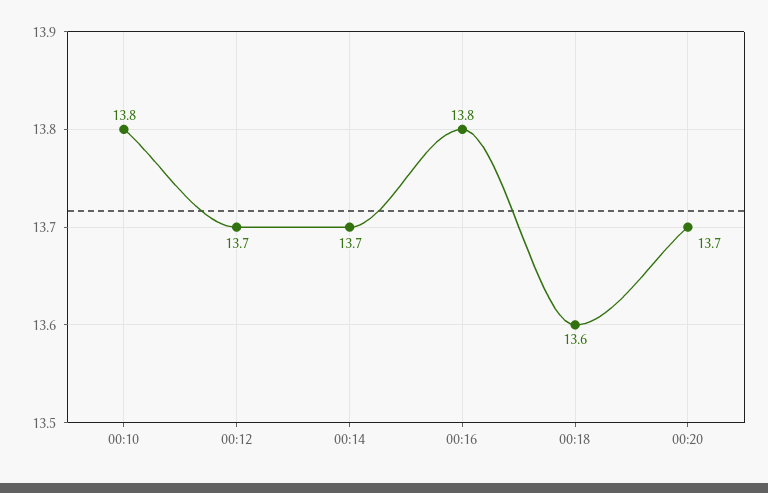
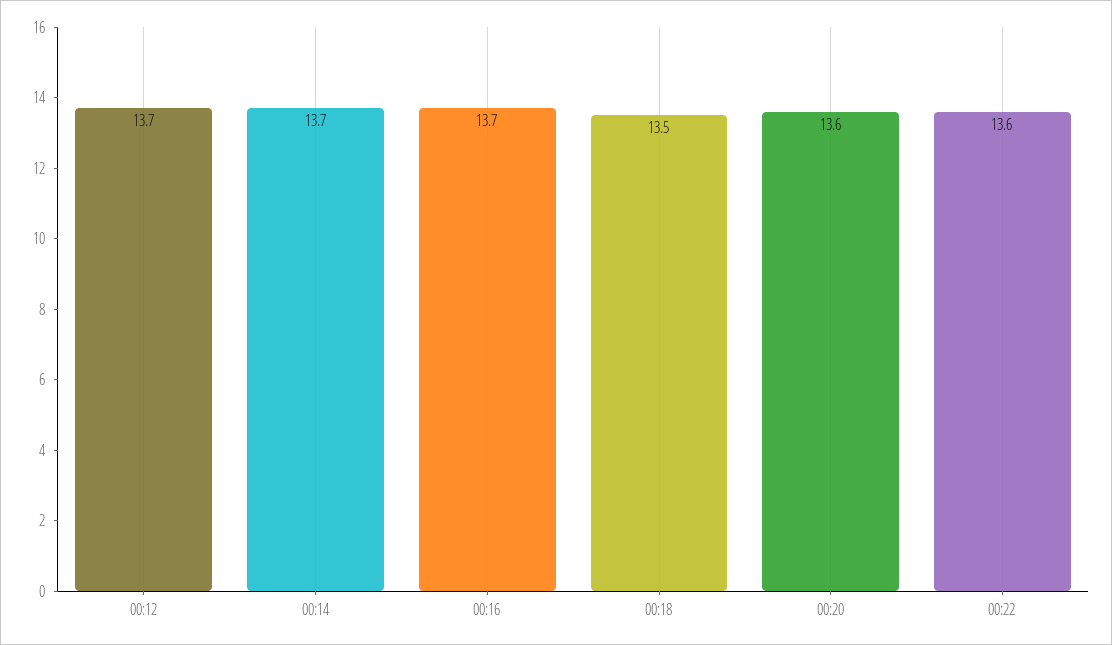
00:10: 13.8 -> none
00:16: 13.8 -> 13.7
00:18: 13.6 -> 13.5
00:20: 13.7 -> 13.6
00:22: none -> 13.6

